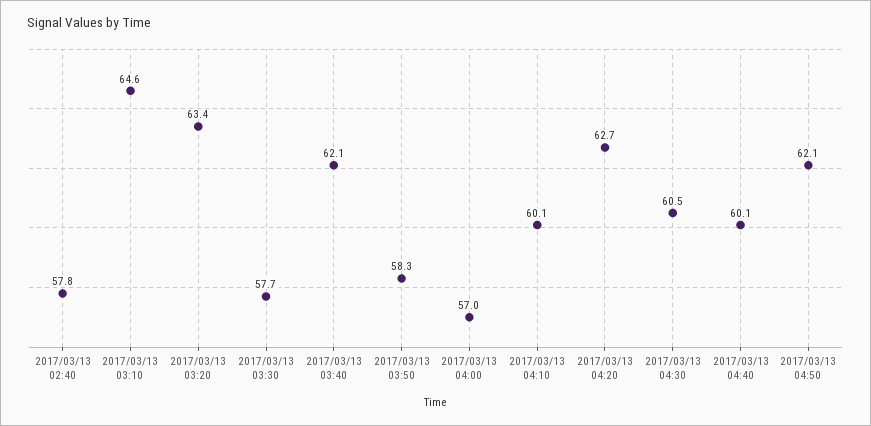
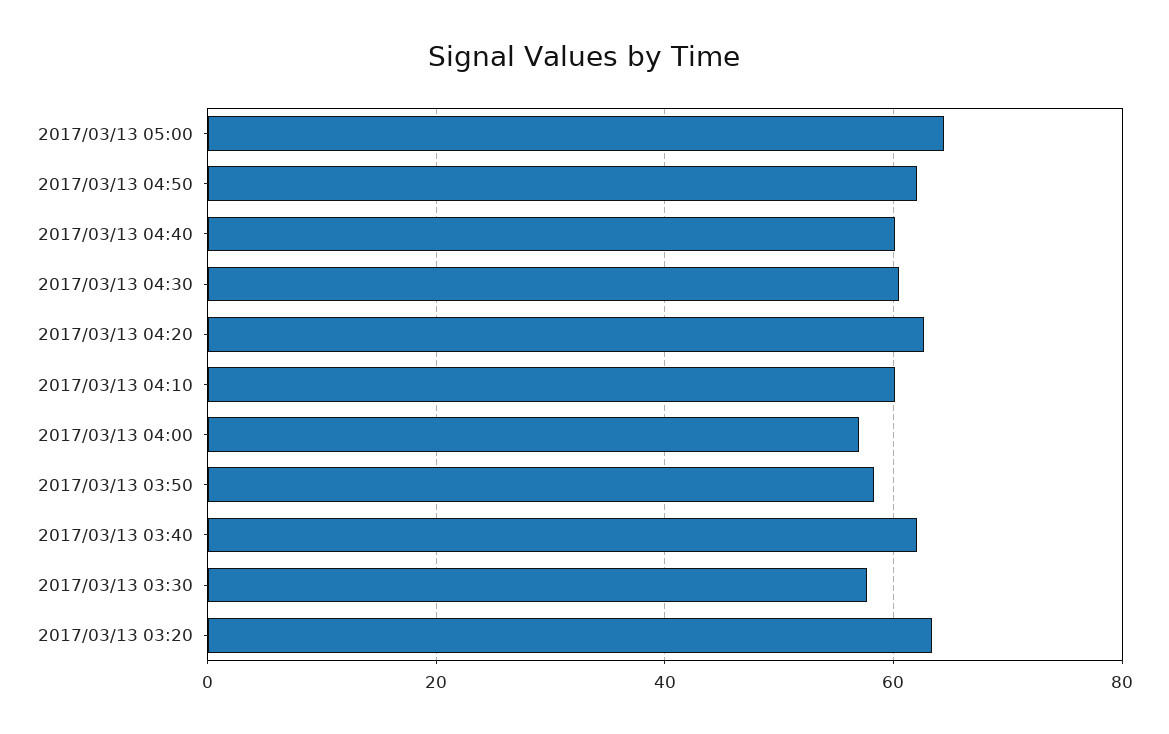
2017/03/13 02:40: 57.8 -> none
2017/03/13 03:10: 64.6 -> none
2017/03/13 05:00: none -> 64

